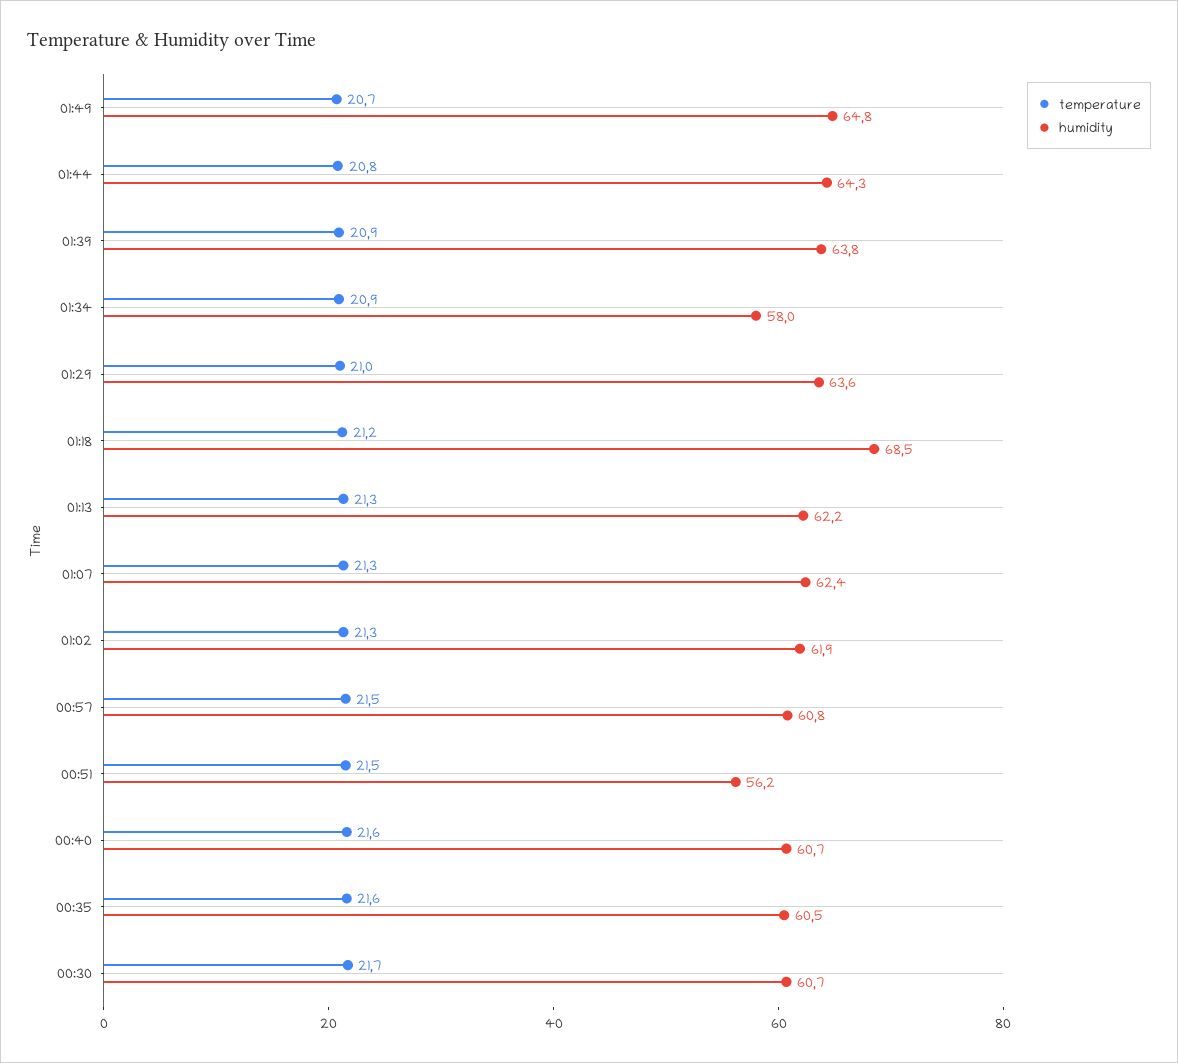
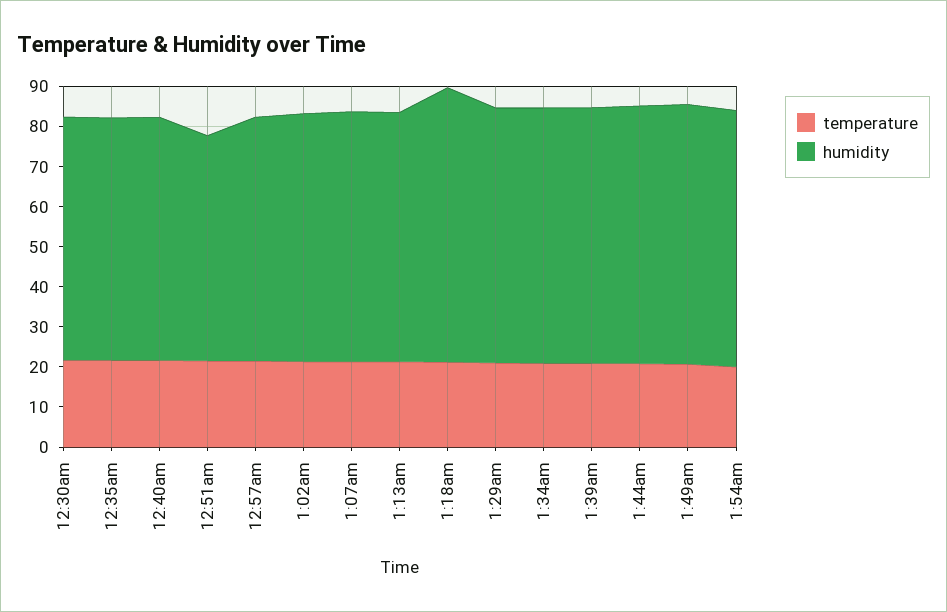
humidity, 01:34: 58 -> 64
temperature, 1:54am: none -> 20
humidity, 1:54am: none -> 64

